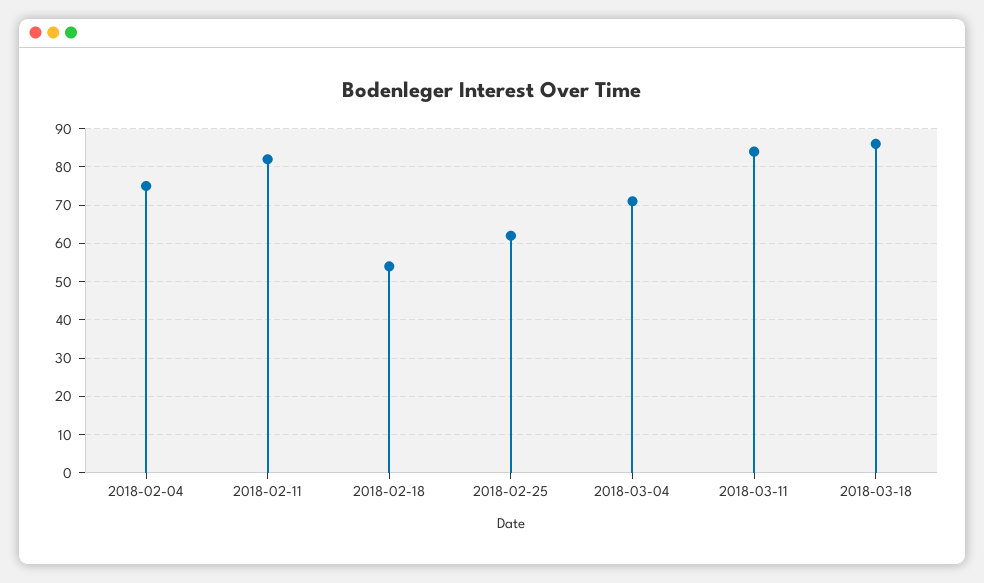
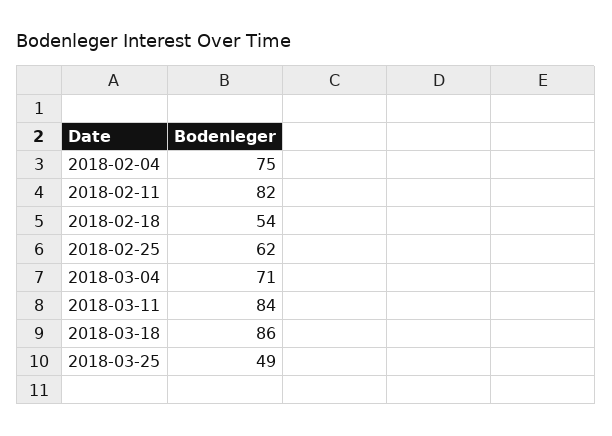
2018-03-25: none -> 49

